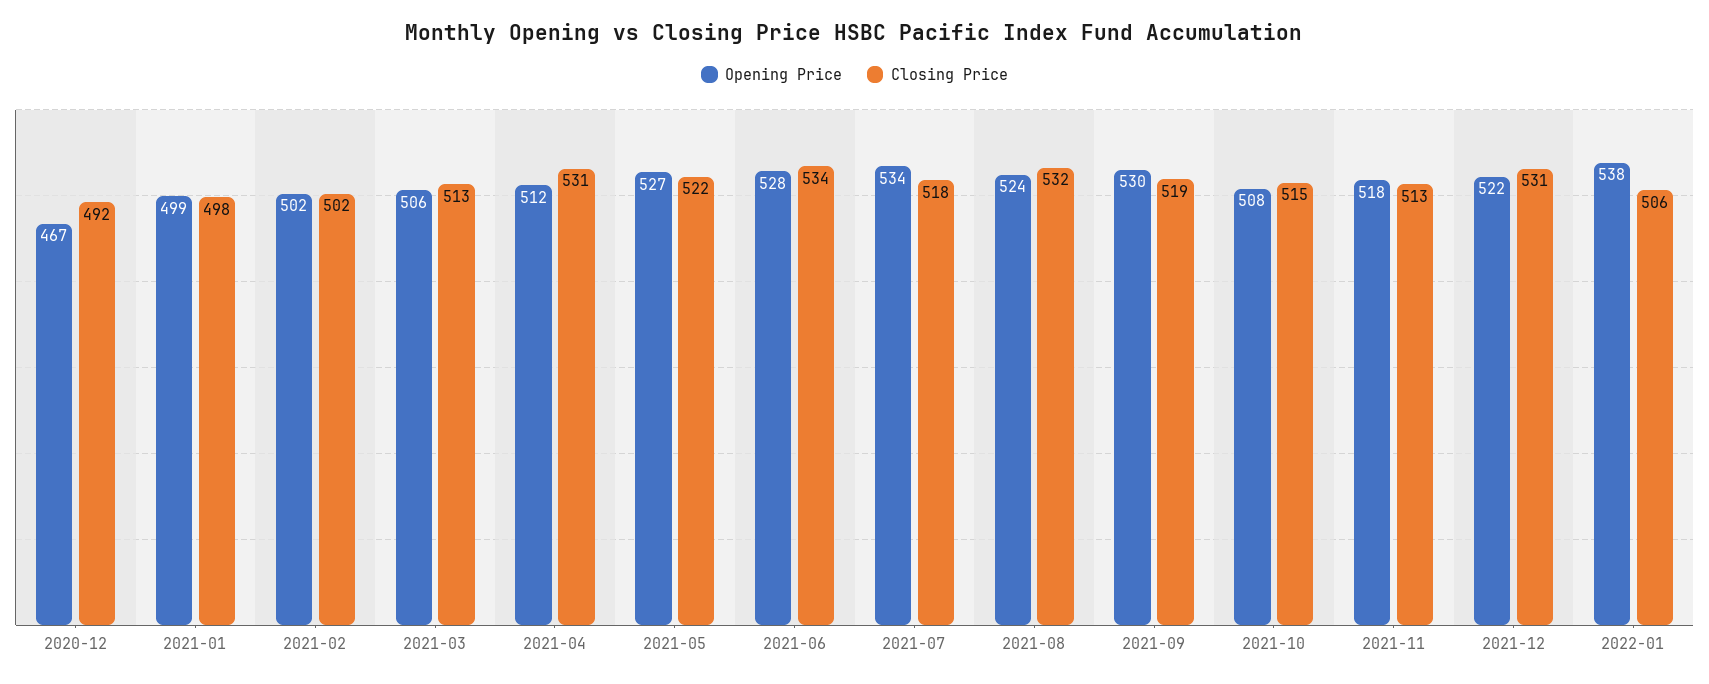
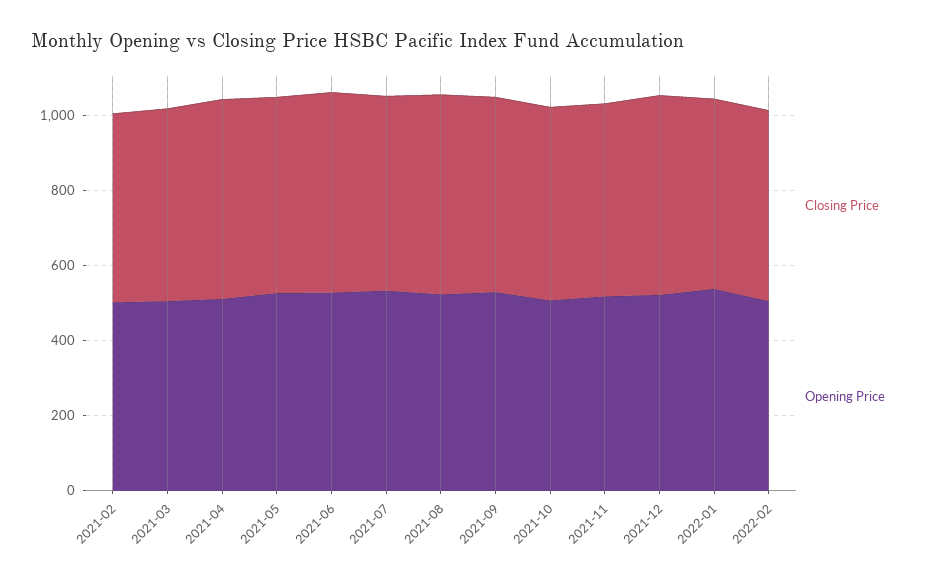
Opening Price, 2020-12: 467 -> none
Closing Price, 2020-12: 492 -> none
Opening Price, 2021-01: 499 -> none
Closing Price, 2021-01: 498 -> none
Closing Price, 2022-02: none -> 500
Opening Price, 2022-02: none -> 500

